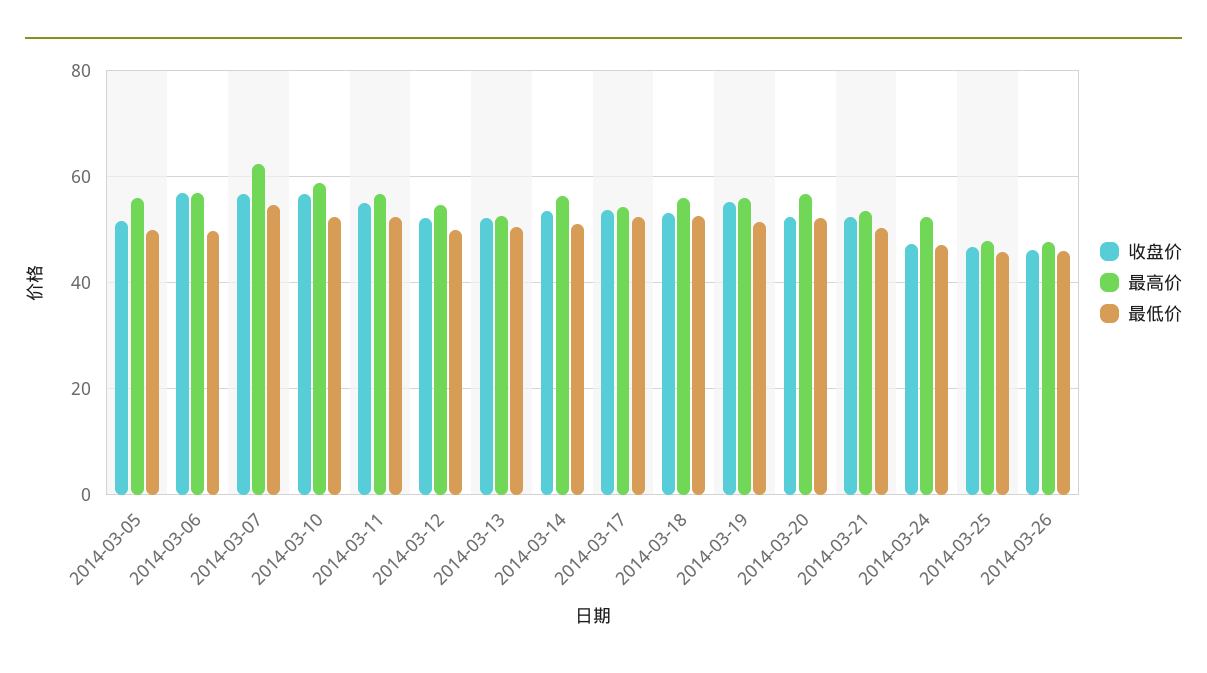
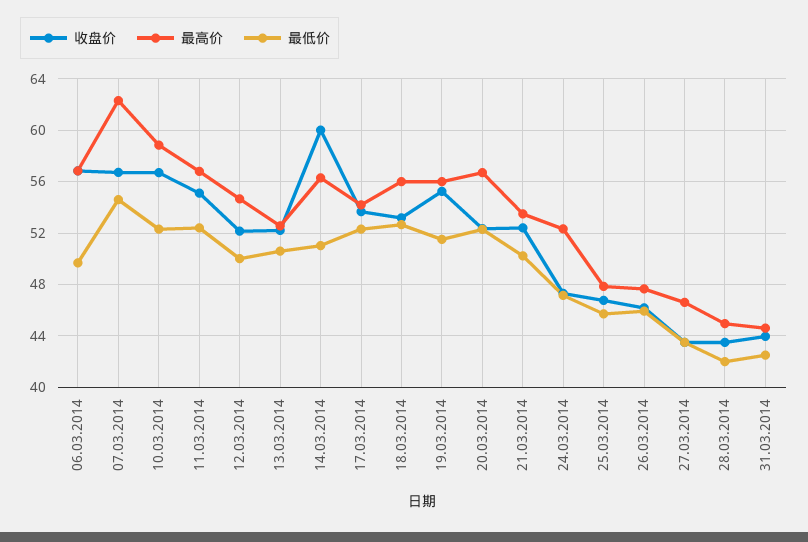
收盘价, 2014-03-05: 52 -> none
最高价, 2014-03-05: 56 -> none
最低价, 2014-03-05: 50 -> none
收盘价, 2014-03-14: 54 -> 60
收盘价, 27.03.2014: none -> 43.5
最高价, 27.03.2014: none -> 46.5
最低价, 27.03.2014: none -> 43.5
收盘价, 28.03.2014: none -> 43.5
最高价, 28.03.2014: none -> 45
最低价, 28.03.2014: none -> 42
收盘价, 31.03.2014: none -> 44
最高价, 31.03.2014: none -> 44.5
最低价, 31.03.2014: none -> 42.5

